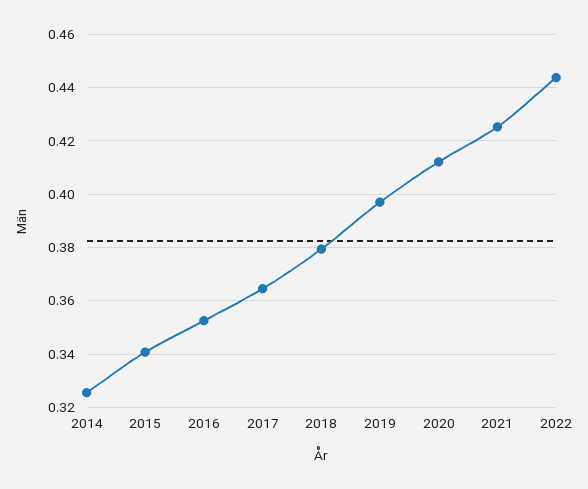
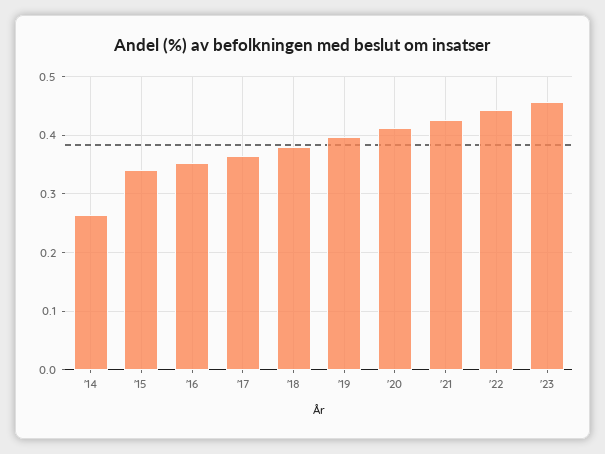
2014: 0.325 -> 0.26
'23: none -> 0.46

